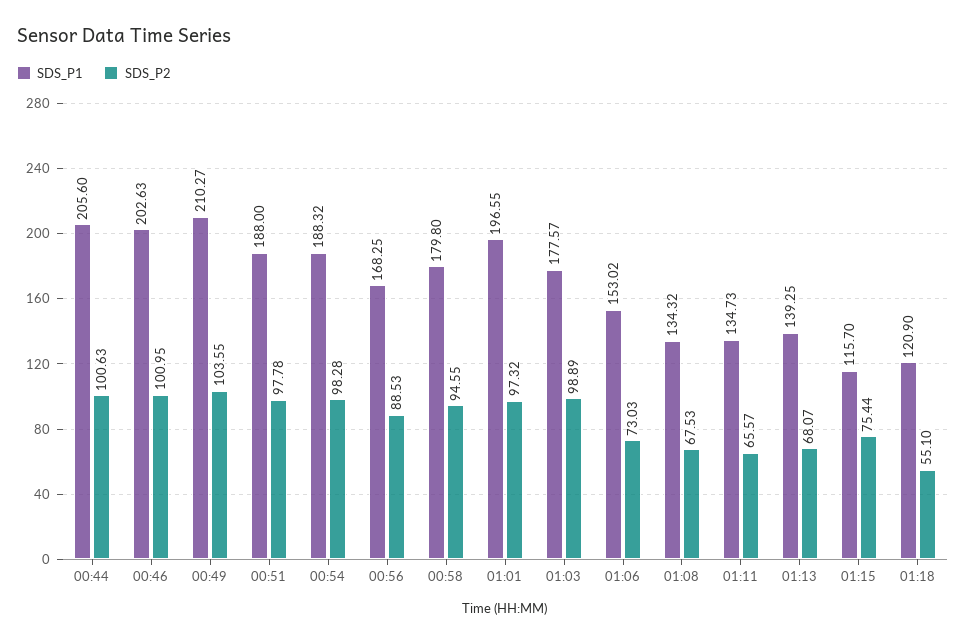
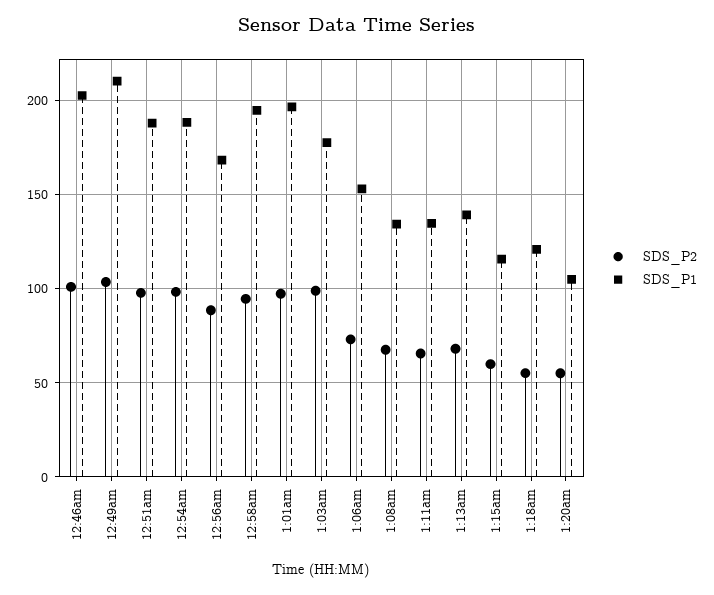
SDS_P1, 00:44: 205.6 -> none
SDS_P2, 00:44: 100.63 -> none
SDS_P1, 00:58: 179.8 -> 195
SDS_P2, 01:15: 75.44 -> 60
SDS_P2, 1:20am: none -> 55
SDS_P1, 1:20am: none -> 105

